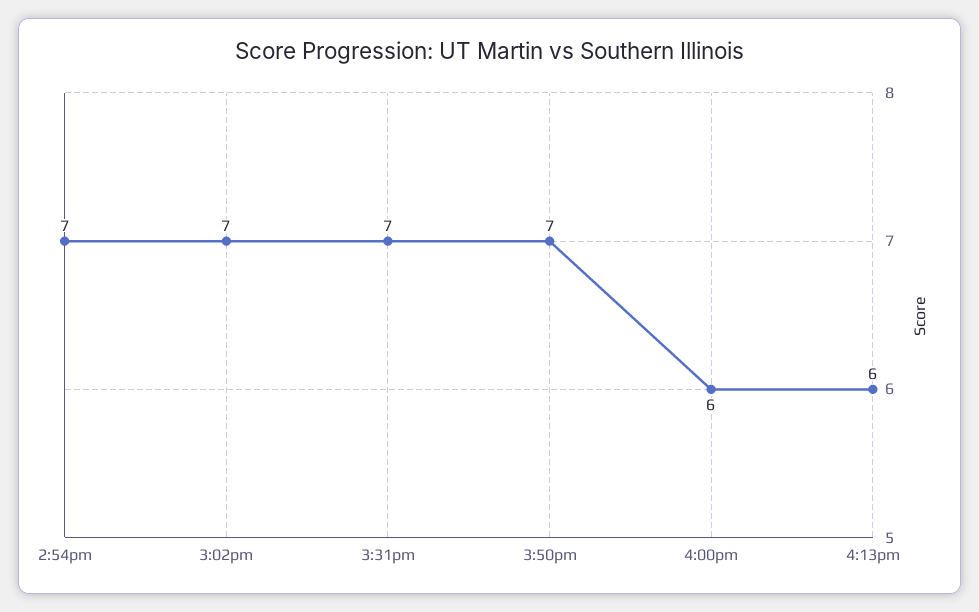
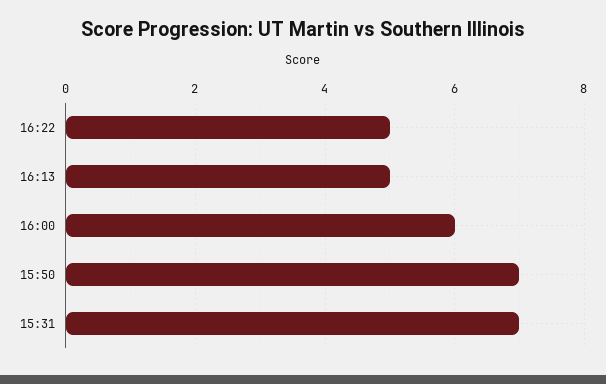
2:54pm: 7 -> none
3:02pm: 7 -> none
4:13pm: 6 -> 5
16:22: none -> 5

